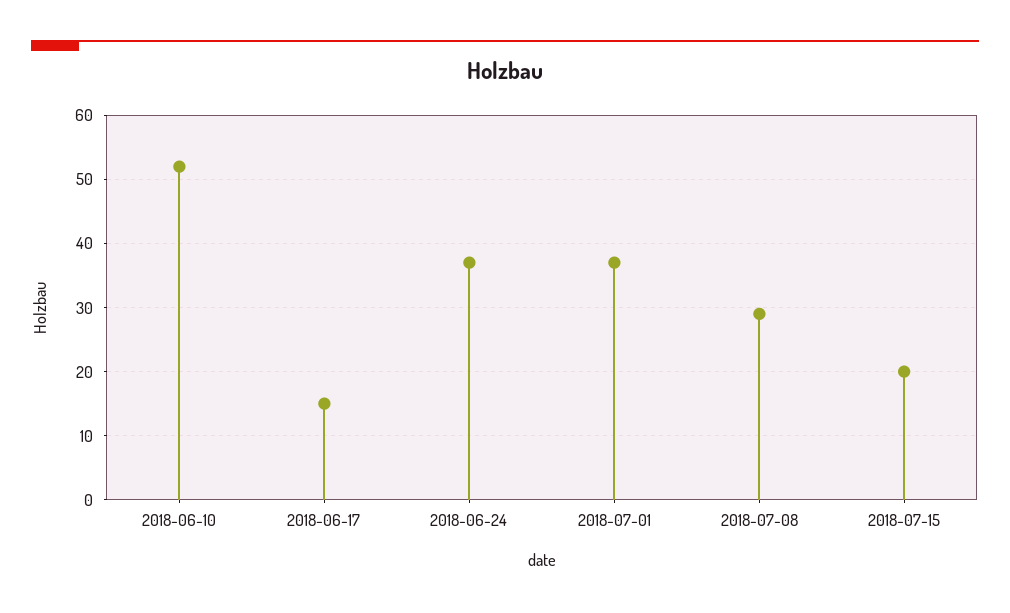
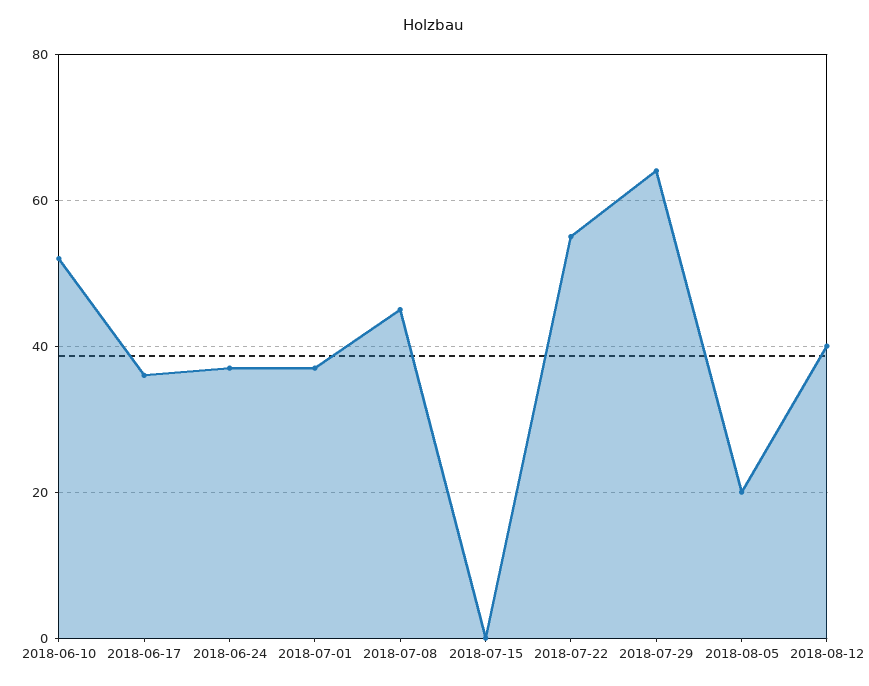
2018-06-17: 15 -> 35
2018-07-08: 29 -> 45
2018-07-15: 20 -> 0
2018-07-22: none -> 55
2018-07-29: none -> 65
2018-08-05: none -> 20
2018-08-12: none -> 40

